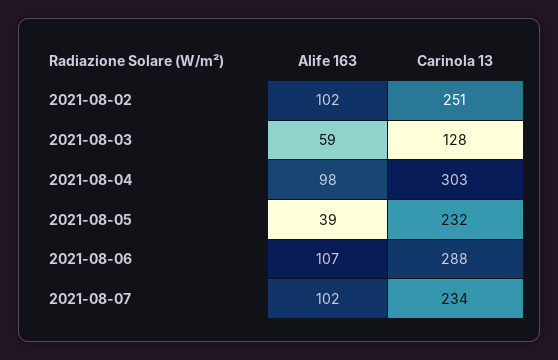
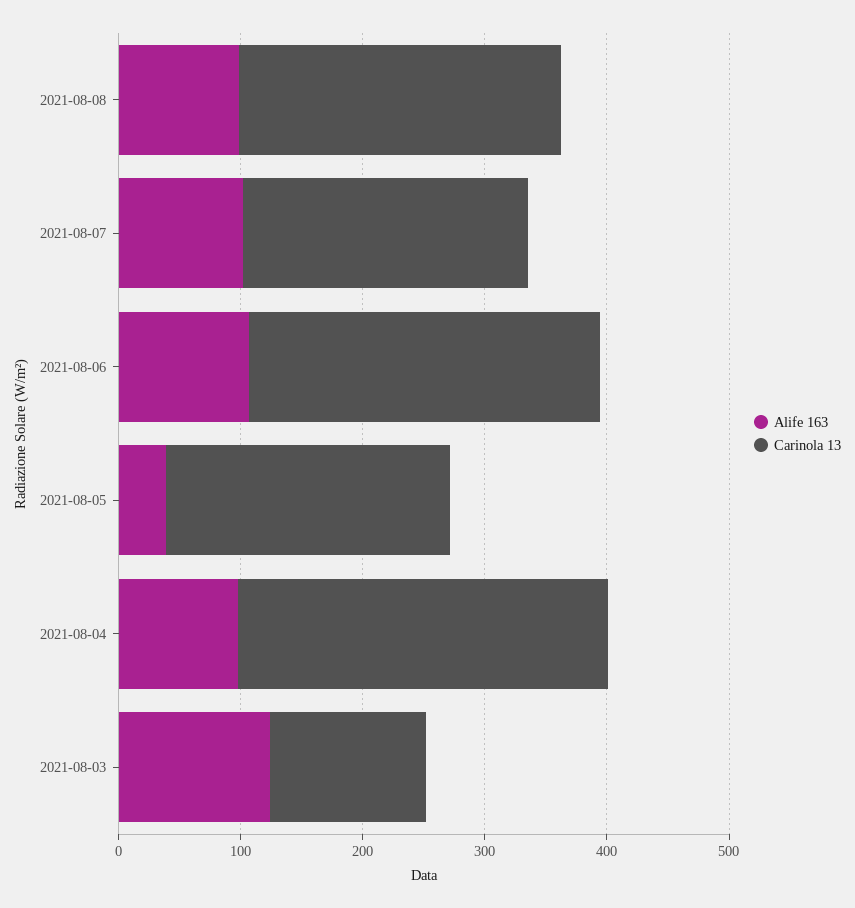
Alife 163, 2021-08-02: 102 -> none
Carinola 13, 2021-08-02: 251 -> none
Alife 163, 2021-08-03: 59 -> 120
Alife 163, 2021-08-08: none -> 100
Carinola 13, 2021-08-08: none -> 260

